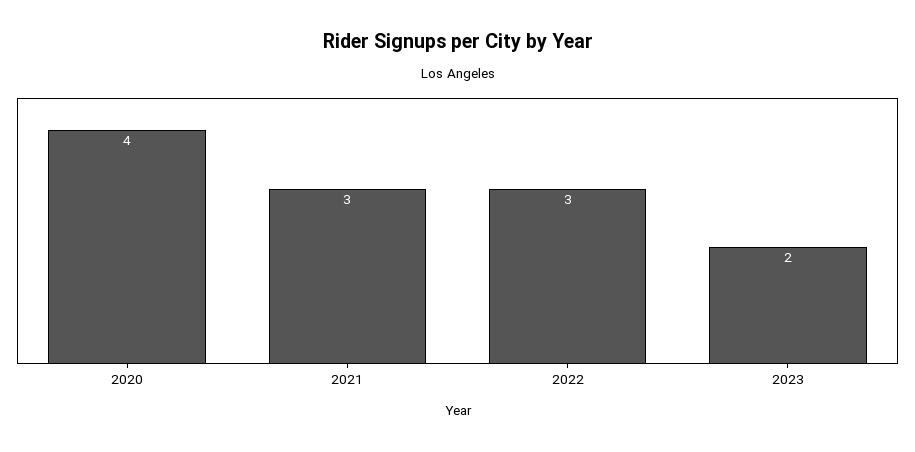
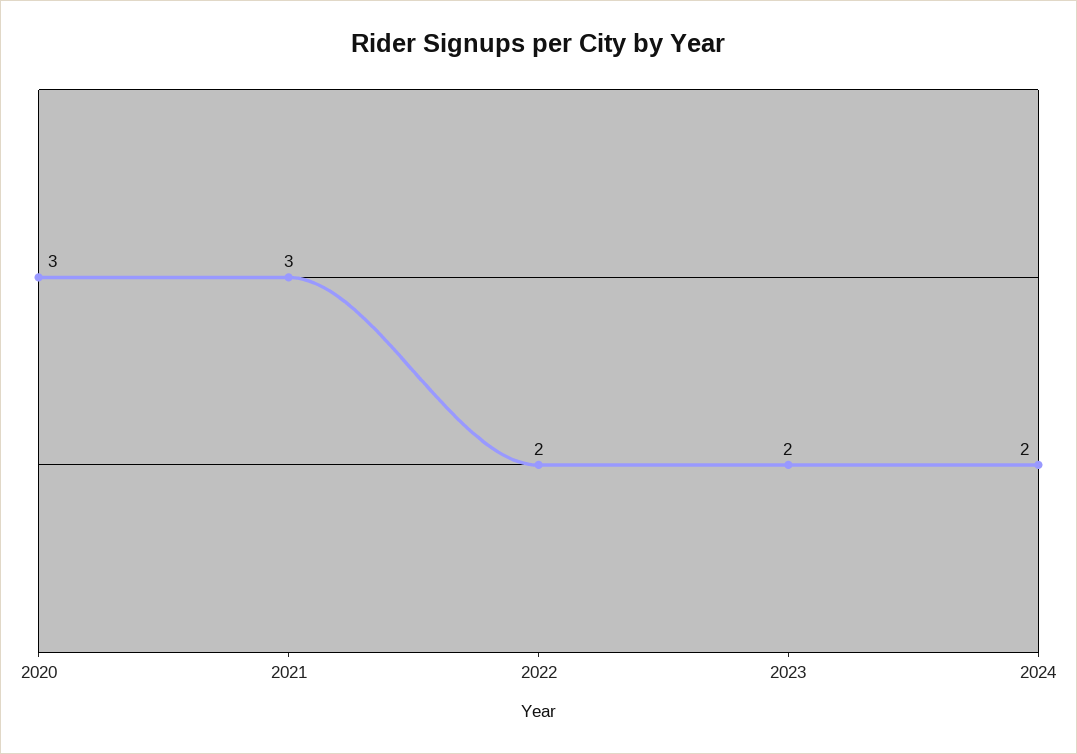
2020: 4 -> 3
2022: 3 -> 2
2024: none -> 2

